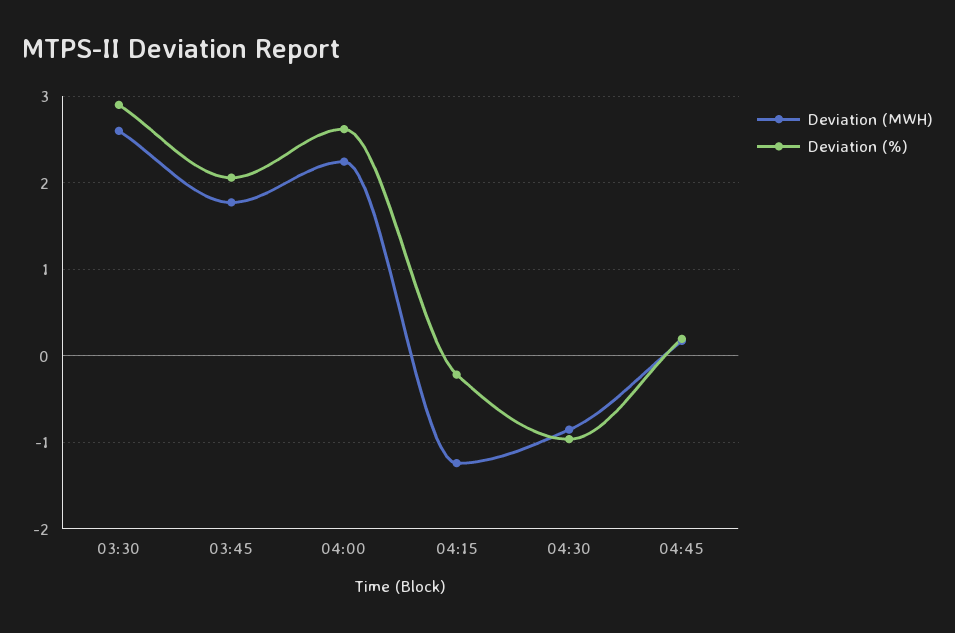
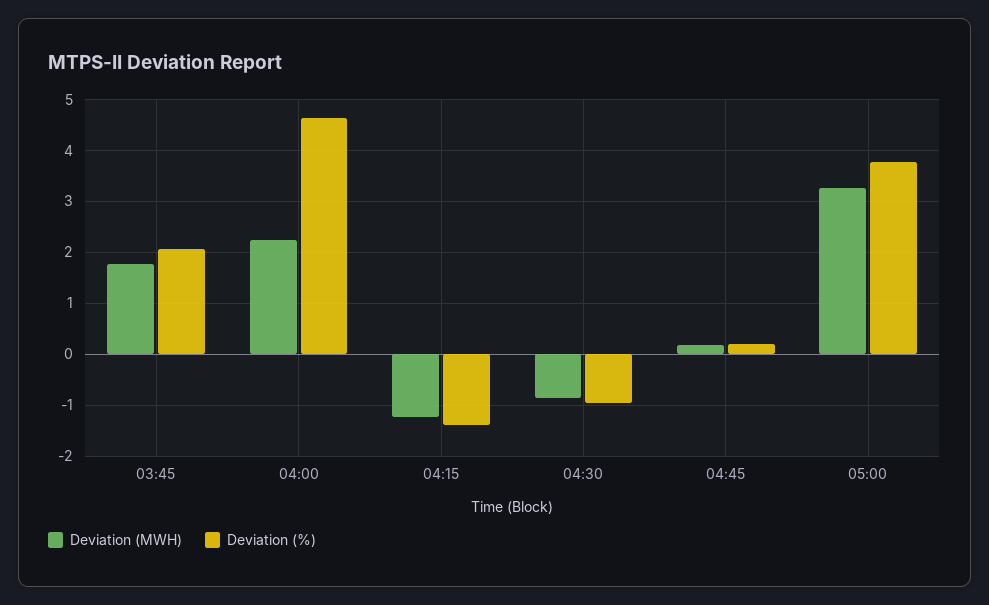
Deviation (MWH), 03:30: 2.6 -> none
Deviation (%), 03:30: 2.9 -> none
Deviation (%), 04:00: 2.6 -> 4.6
Deviation (%), 04:15: -0.2 -> -1.4
Deviation (MWH), 05:00: none -> 3.2
Deviation (%), 05:00: none -> 3.8

